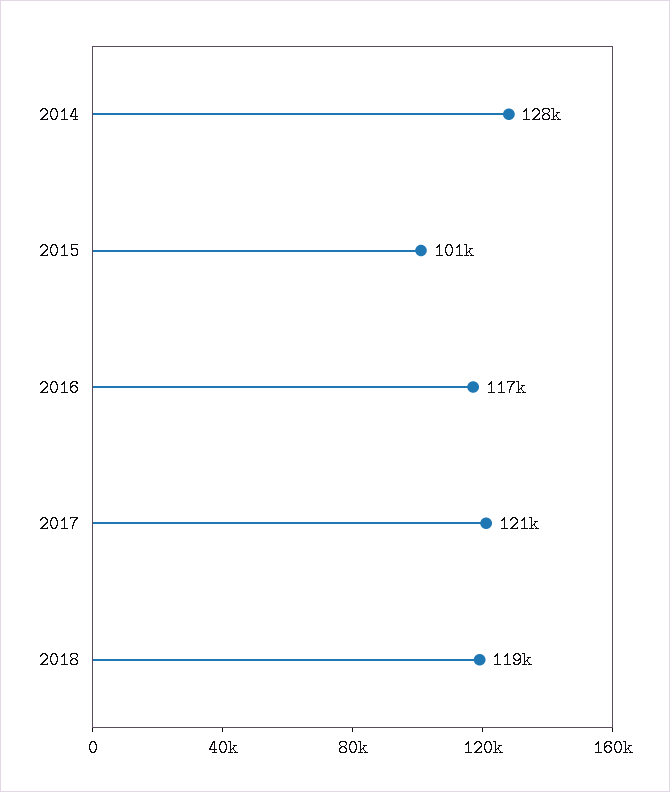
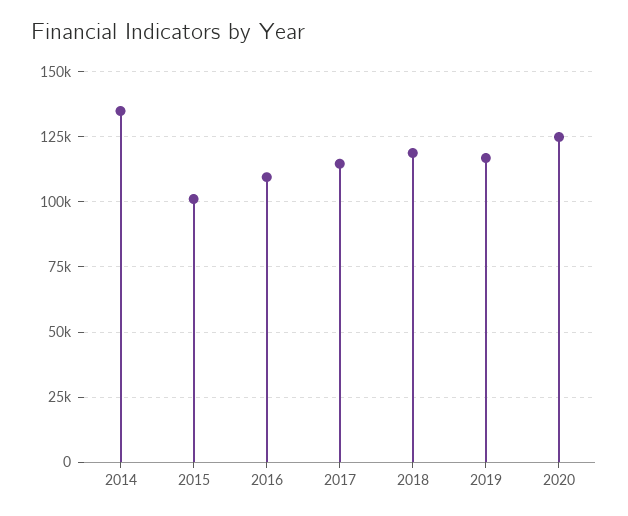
2014: 128000 -> 135000
2016: 117000 -> 110000
2017: 121000 -> 115000
2019: none -> 117500
2020: none -> 125000

